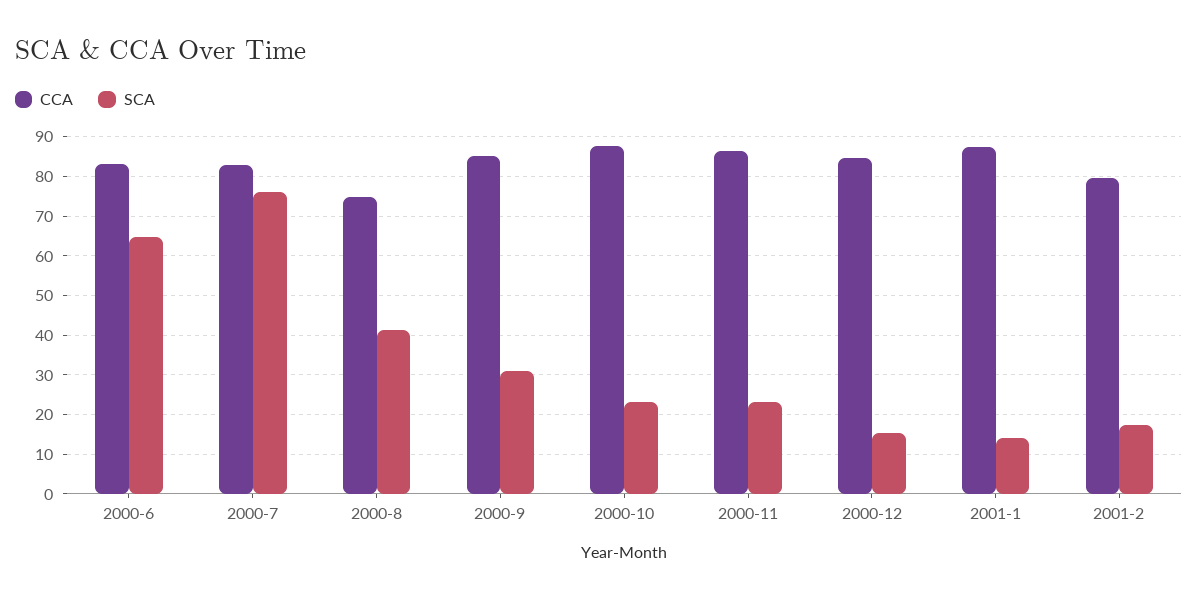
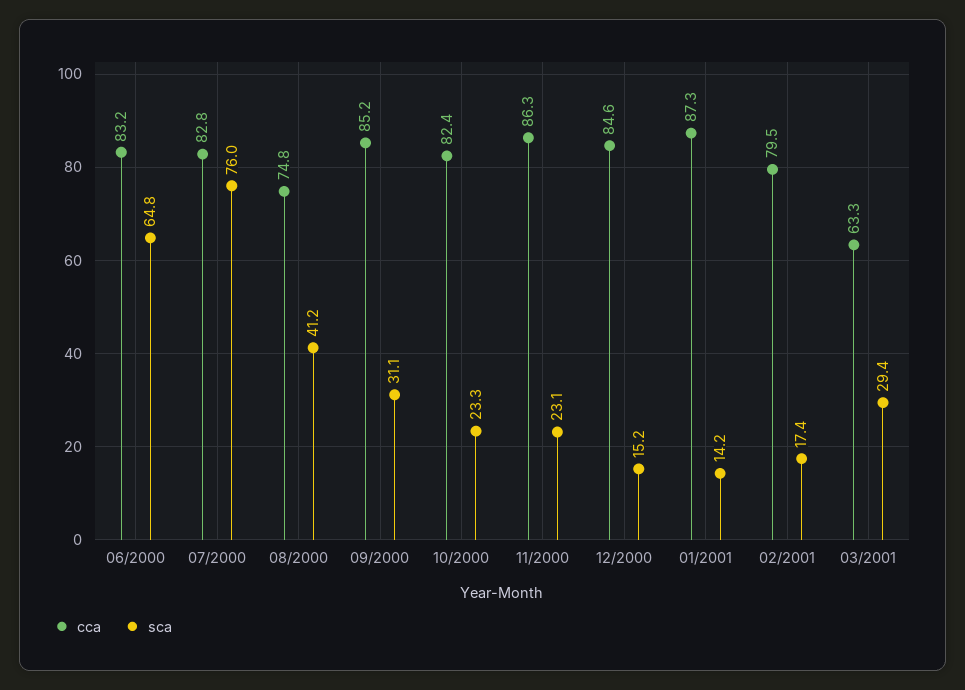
CCA, 2000-10: 88 -> 82.4
CCA, 03/2001: none -> 63.3
SCA, 03/2001: none -> 29.4

